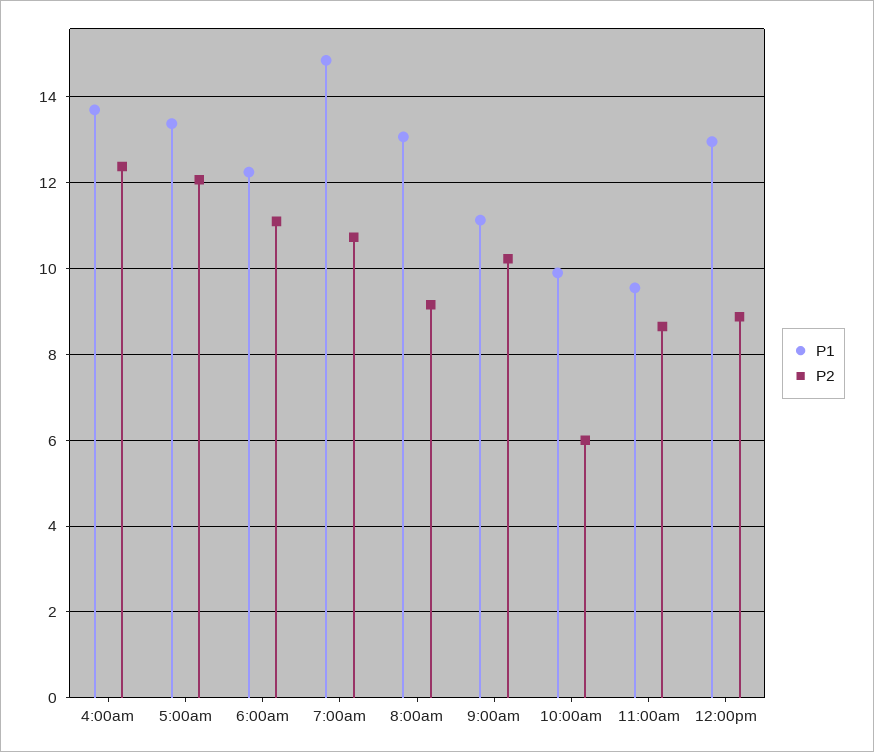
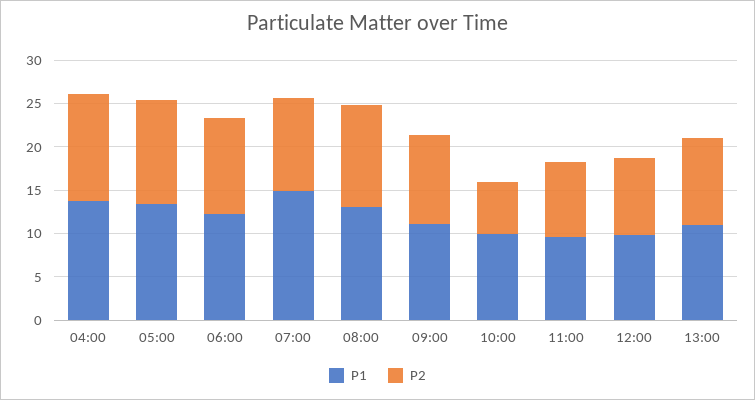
P2, 8:00am: 9.2 -> 12
P1, 12:00pm: 13 -> 10
P1, 13:00: none -> 11
P2, 13:00: none -> 10

